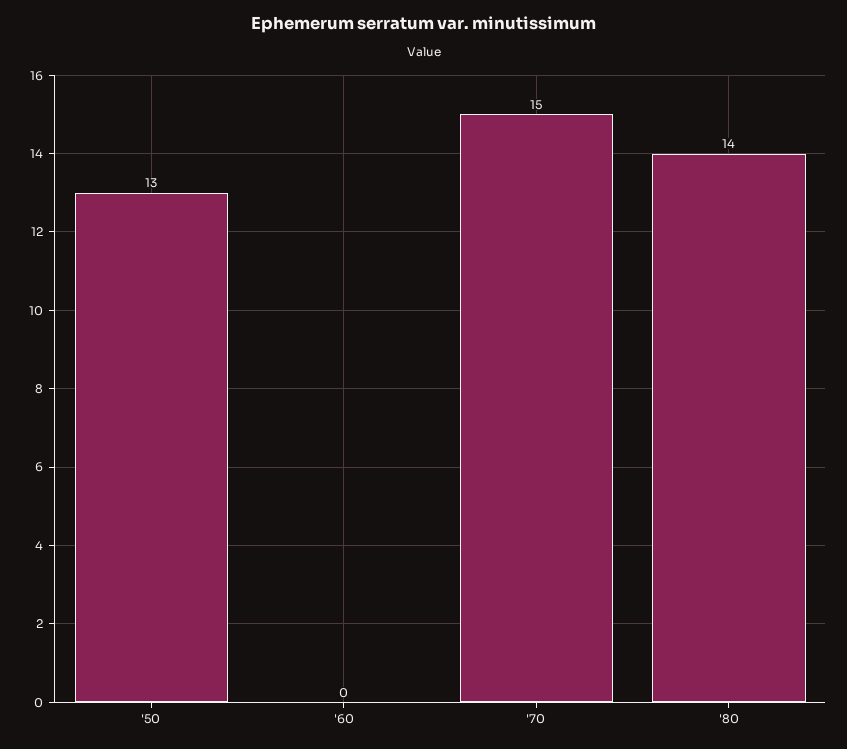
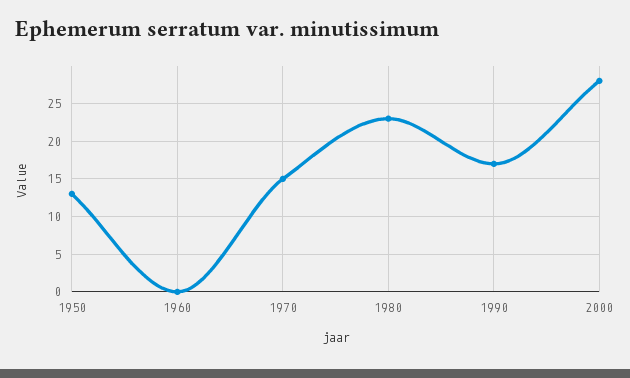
'80: 14 -> 23
1990: none -> 17
2000: none -> 28

